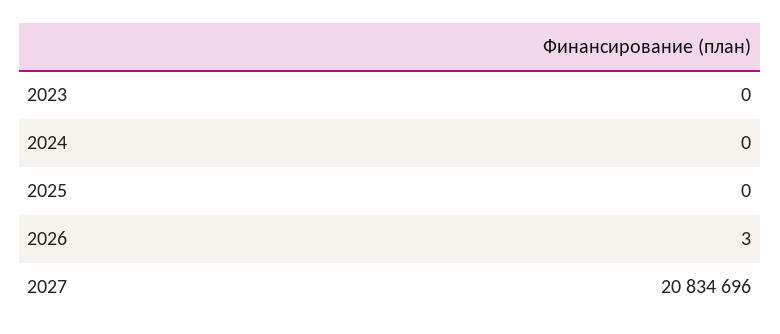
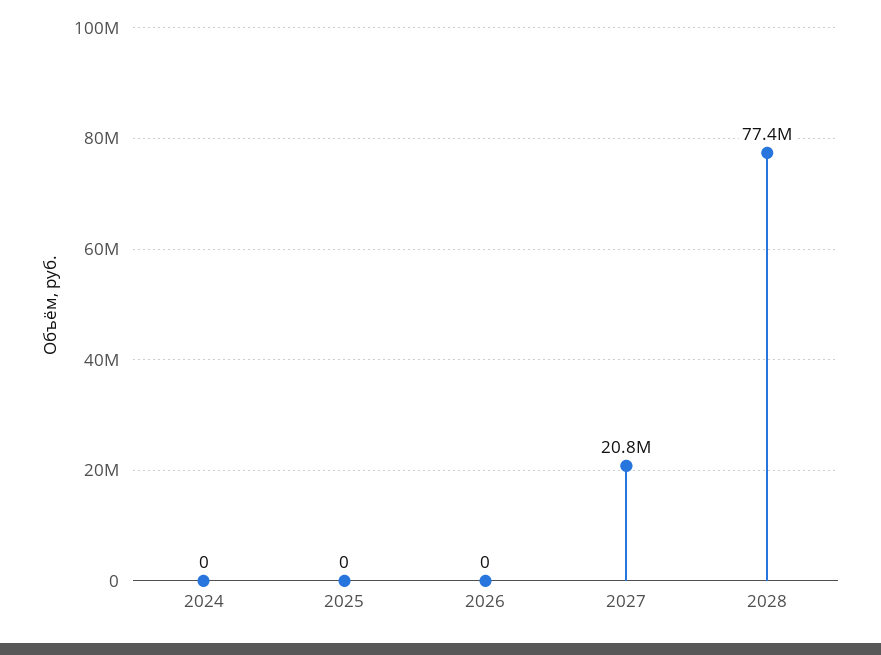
2023: 0 -> none
2026: 3 -> 0
2028: none -> 77400000

